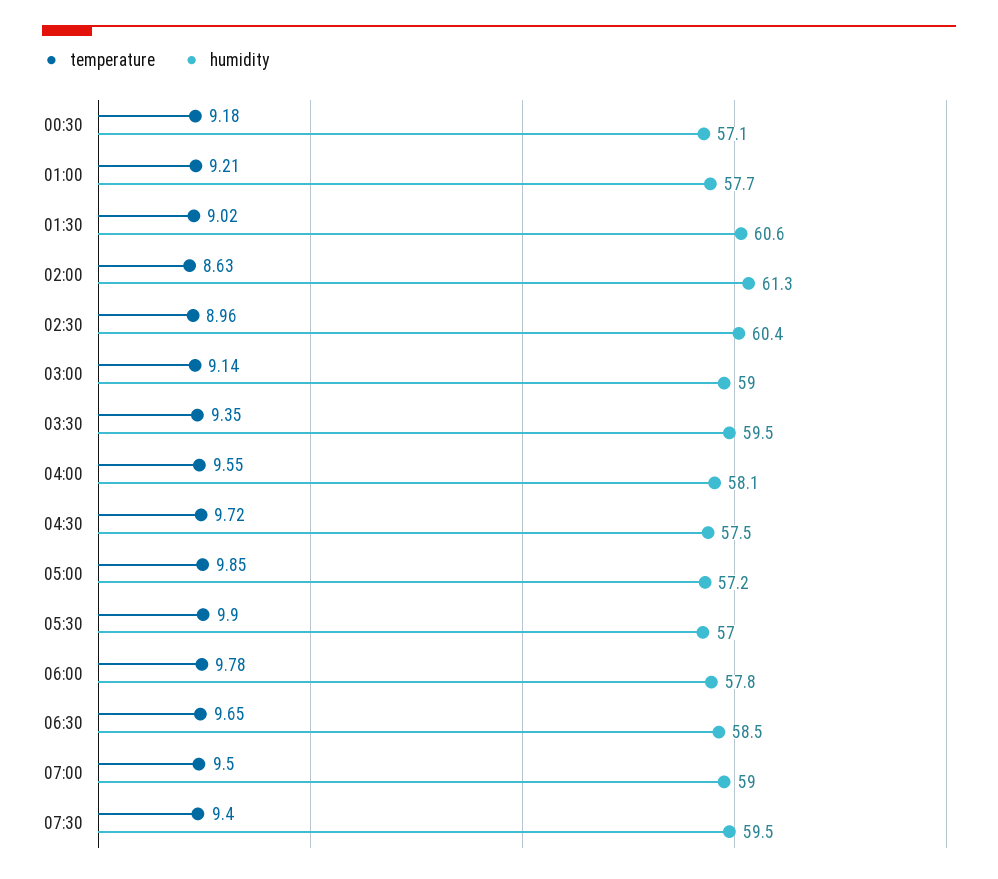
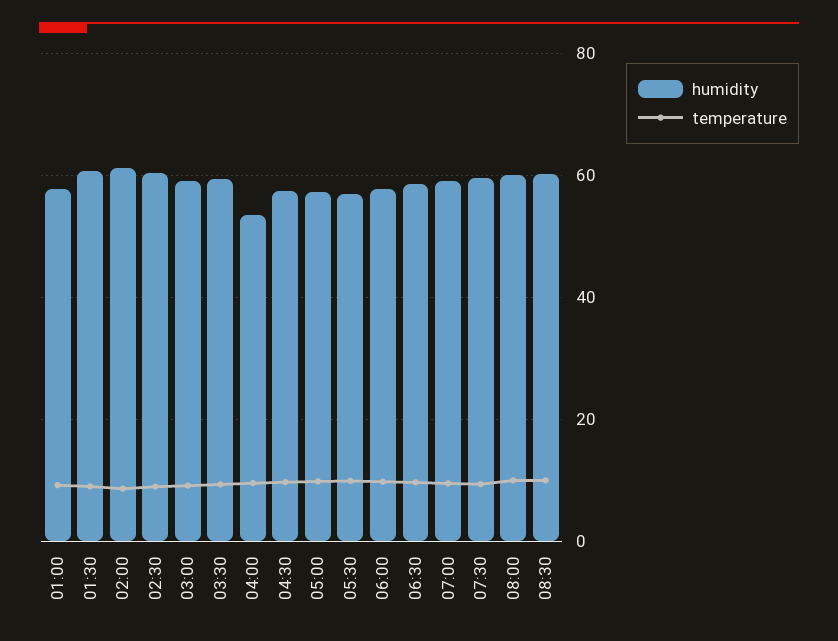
temperature, 00:30: 9.18 -> none
humidity, 00:30: 57.1 -> none
humidity, 04:00: 58.1 -> 54
humidity, 08:00: none -> 60
temperature, 08:00: none -> 10
humidity, 08:30: none -> 60
temperature, 08:30: none -> 10

